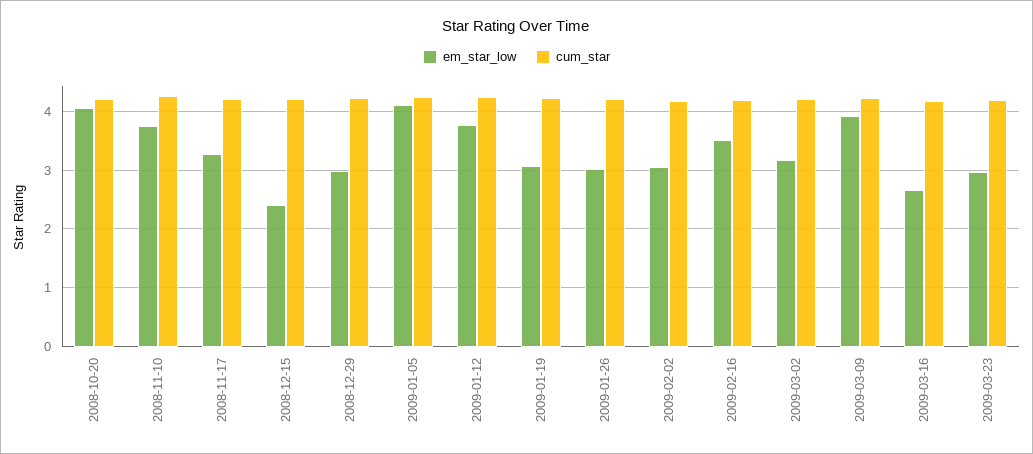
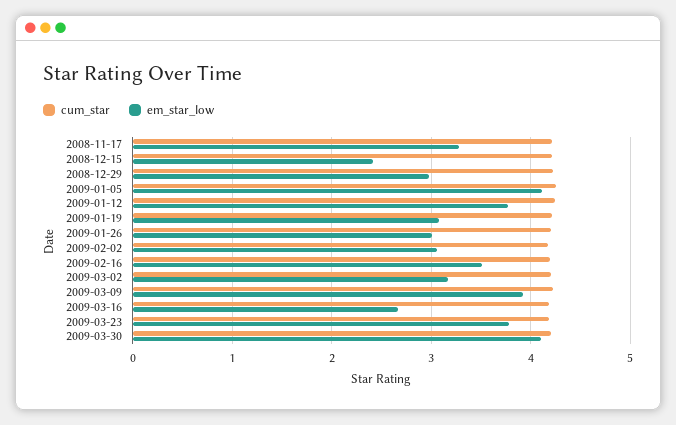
em_star_low, 2008-10-20: 4 -> none
cum_star, 2008-10-20: 4.2 -> none
em_star_low, 2008-11-10: 3.8 -> none
cum_star, 2008-11-10: 4.2 -> none
em_star_low, 2009-03-23: 3 -> 3.8
cum_star, 2009-03-30: none -> 4.2
em_star_low, 2009-03-30: none -> 4.1

